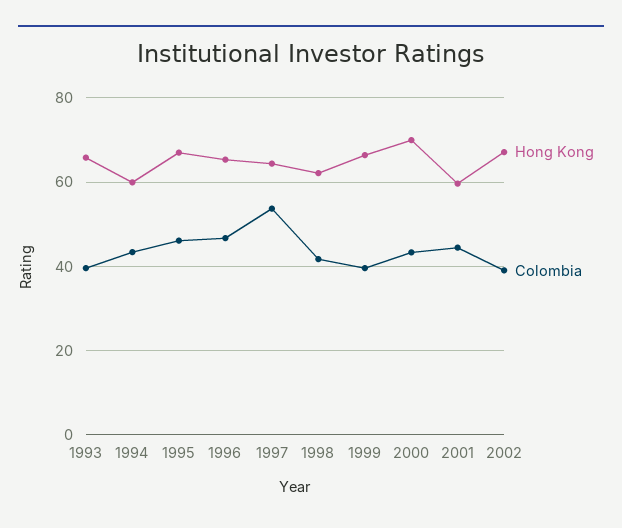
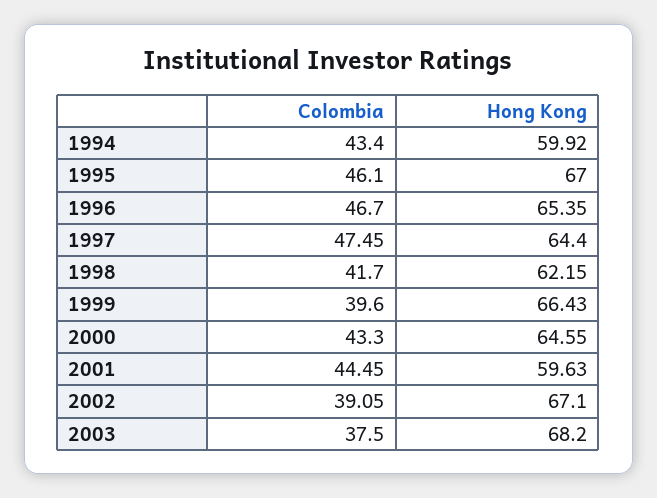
Hong Kong, 1993: 66 -> none
Colombia, 1993: 40 -> none
Colombia, 1997: 54 -> 47.45
Hong Kong, 2000: 70 -> 64.55
Colombia, 2003: none -> 37.5
Hong Kong, 2003: none -> 68.2

